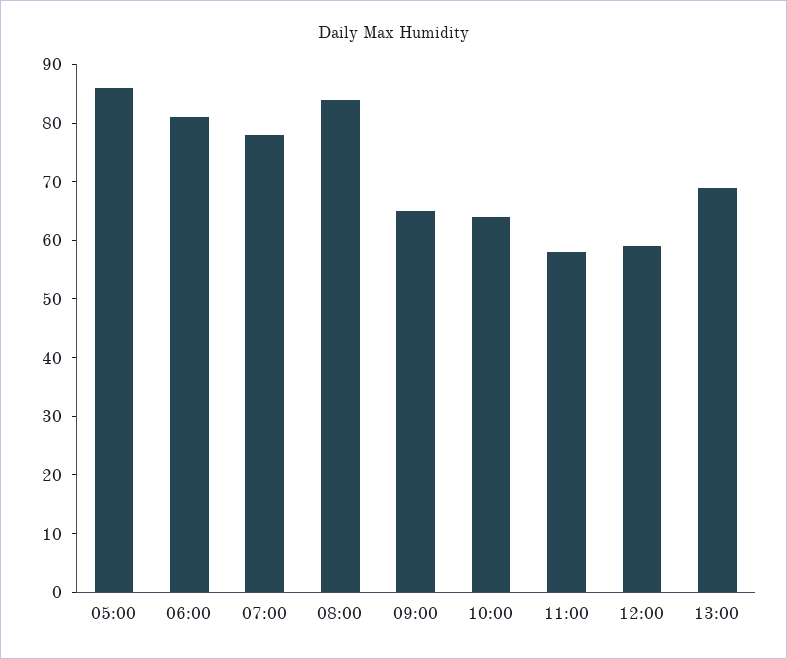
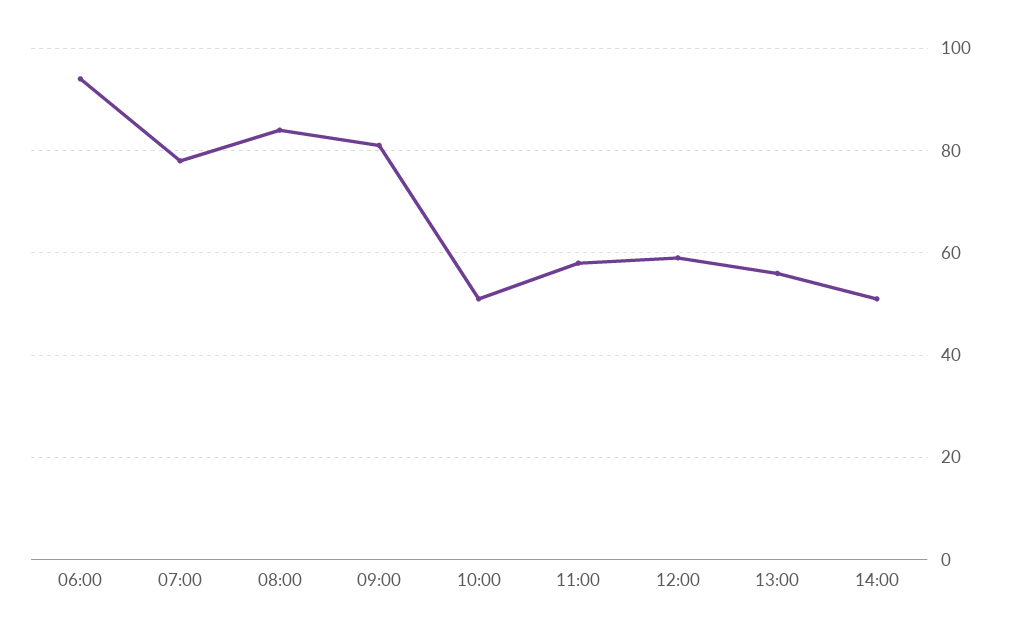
05:00: 85 -> none
06:00: 80 -> 95
09:00: 65 -> 80
10:00: 65 -> 50
13:00: 70 -> 55
14:00: none -> 50

